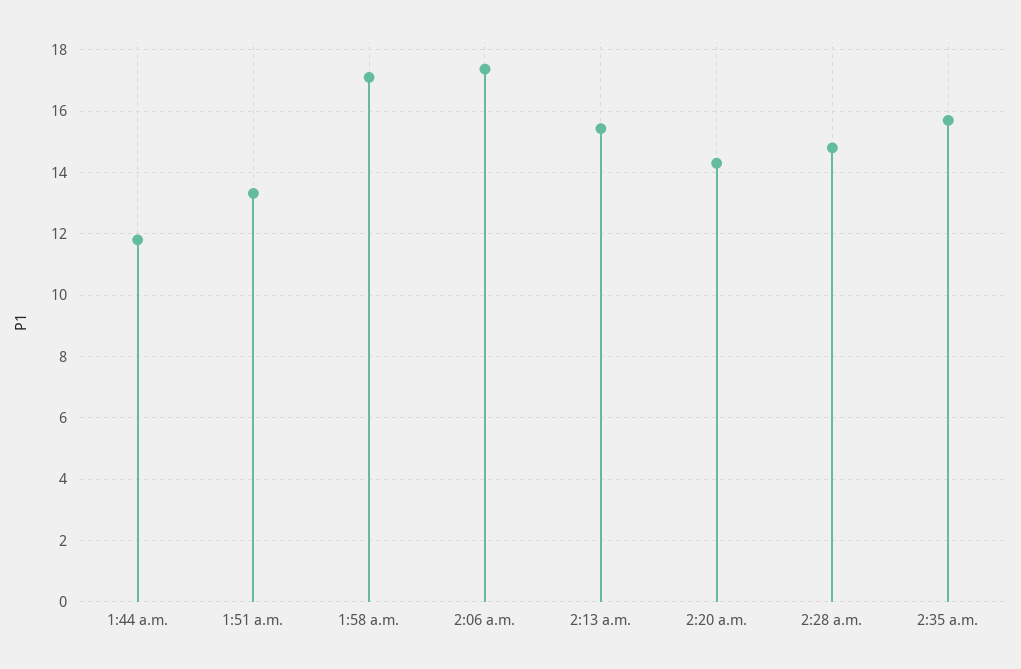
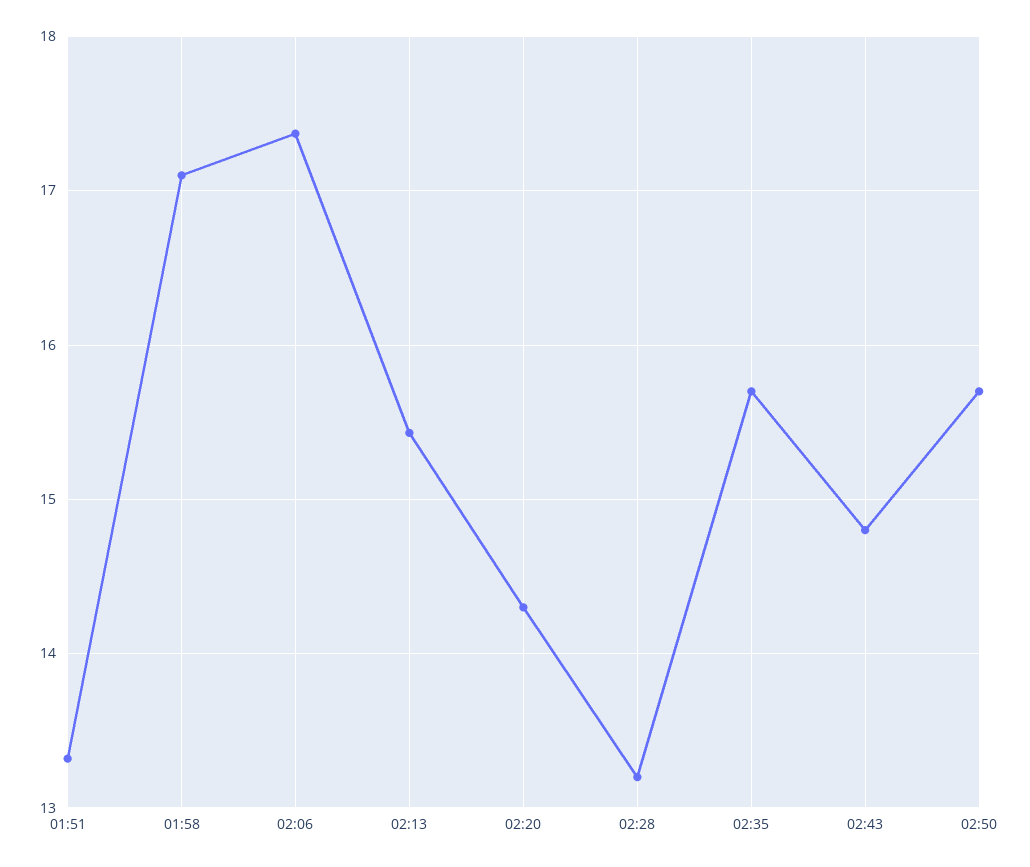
1:44 a.m.: 11.8 -> none
2:28 a.m.: 14.8 -> 13.2
02:43: none -> 14.8
02:50: none -> 15.7

